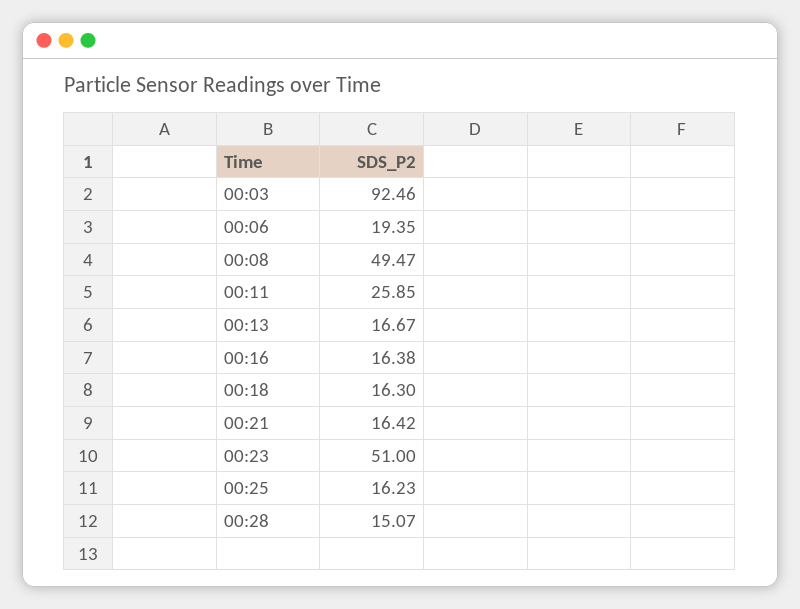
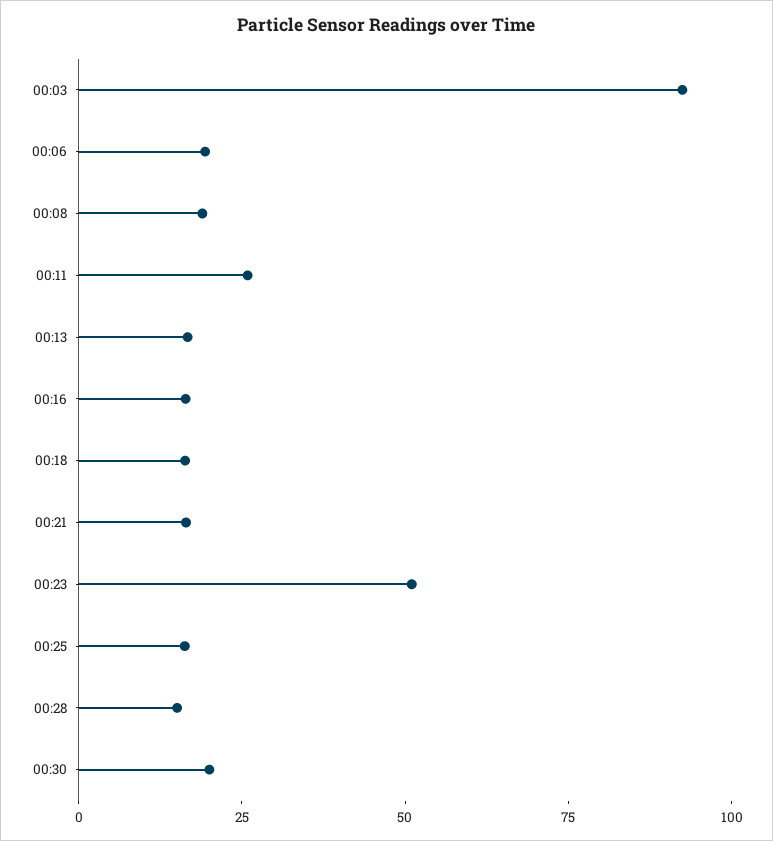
00:08: 49.47 -> 20
00:30: none -> 20

